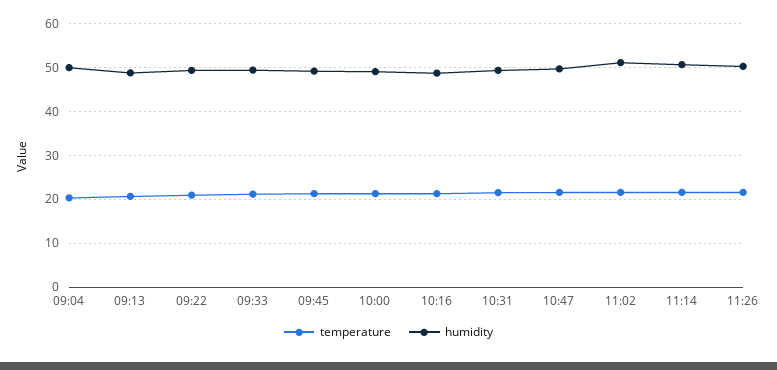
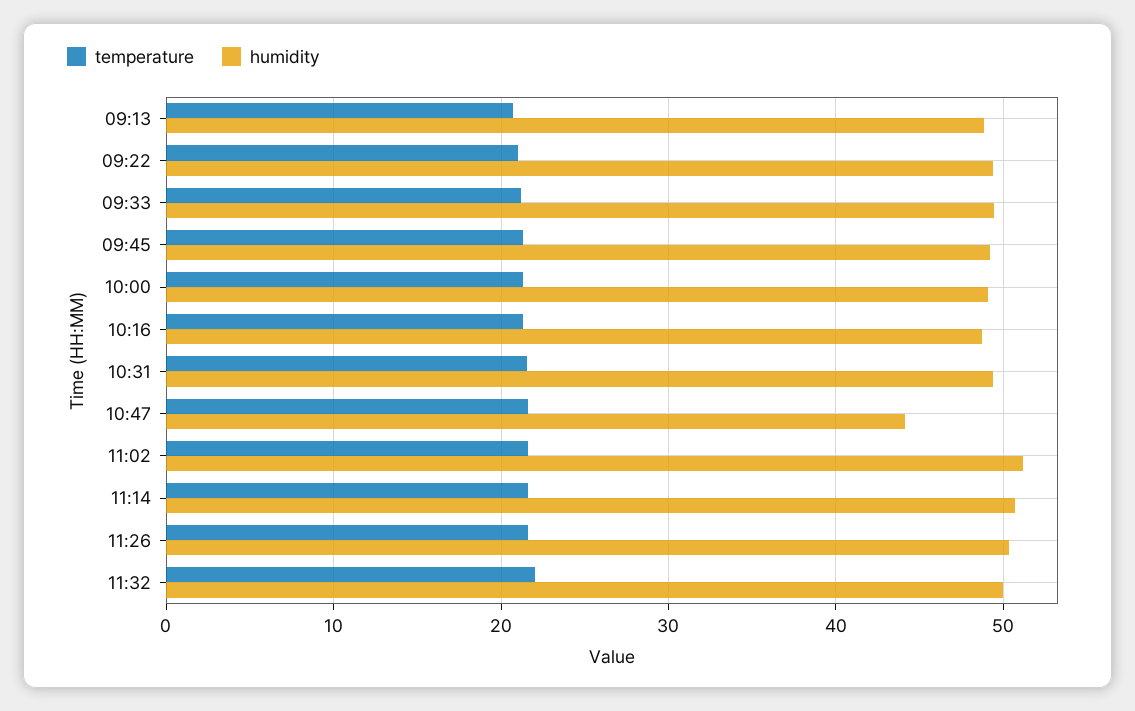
temperature, 09:04: 20 -> none
humidity, 09:04: 50 -> none
humidity, 10:47: 50 -> 44
temperature, 11:32: none -> 22
humidity, 11:32: none -> 50

